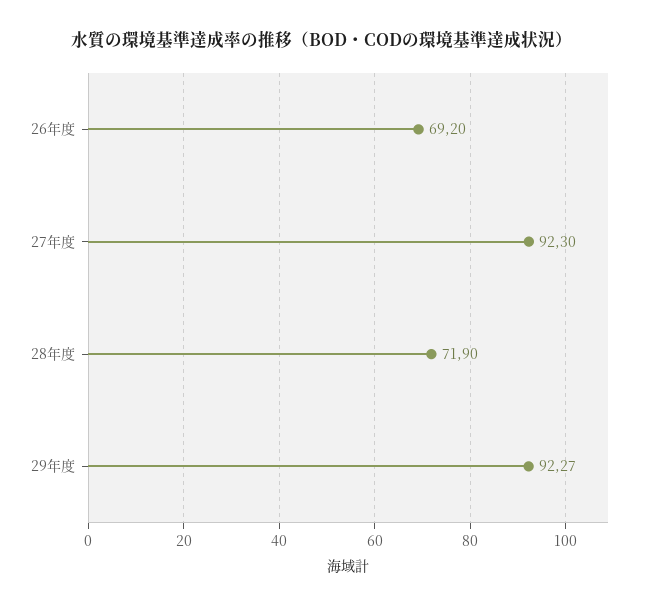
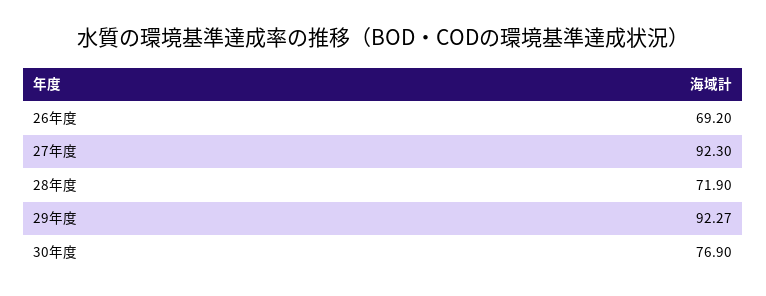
30年度: none -> 76.9

